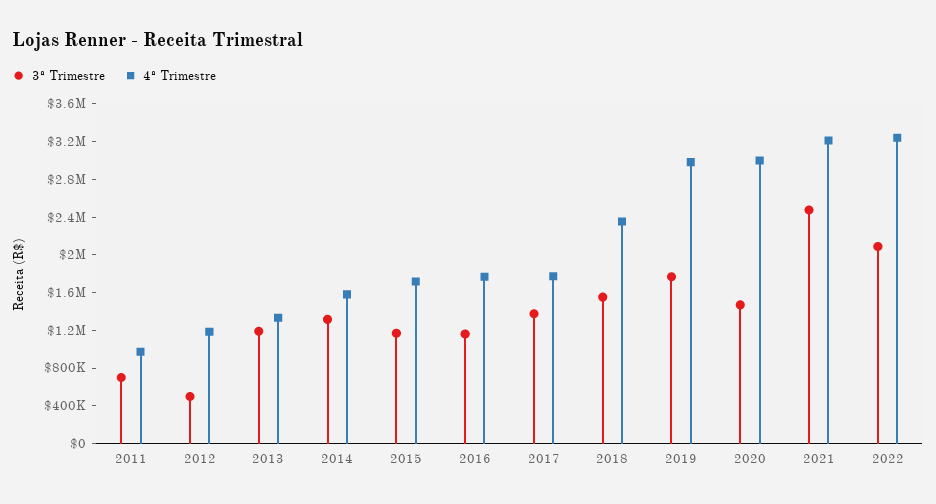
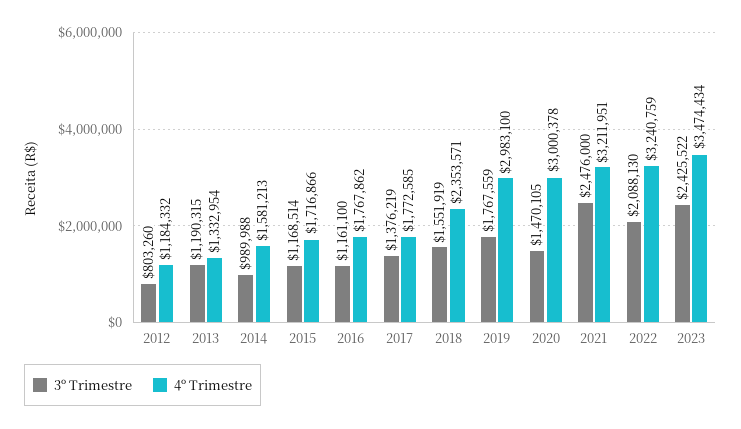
3º Trimestre, 2011: 700000 -> none
4º Trimestre, 2011: 1000000 -> none
3º Trimestre, 2012: 500000 -> 803260
3º Trimestre, 2014: 1300000 -> 989988
3º Trimestre, 2023: none -> 2425522
4º Trimestre, 2023: none -> 3474434

